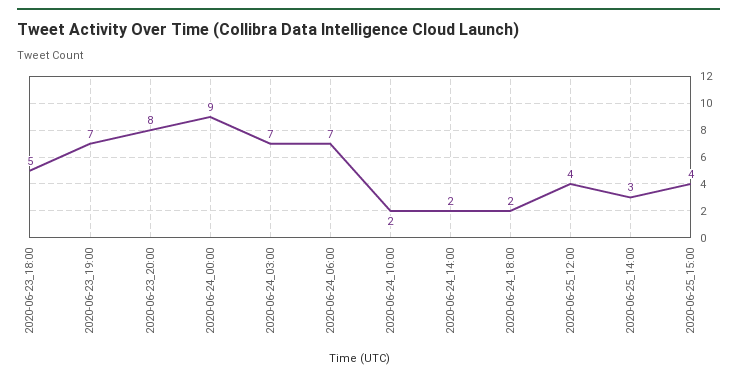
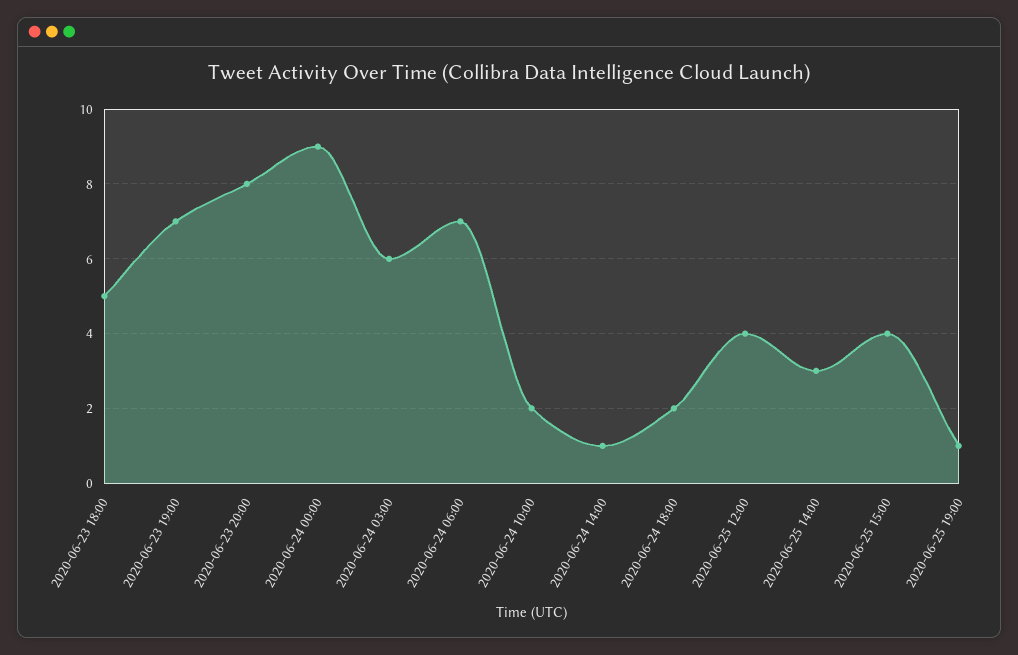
2020-06-24_03:00: 7 -> 6
2020-06-24_14:00: 2 -> 1
2020-06-25 19:00: none -> 1

